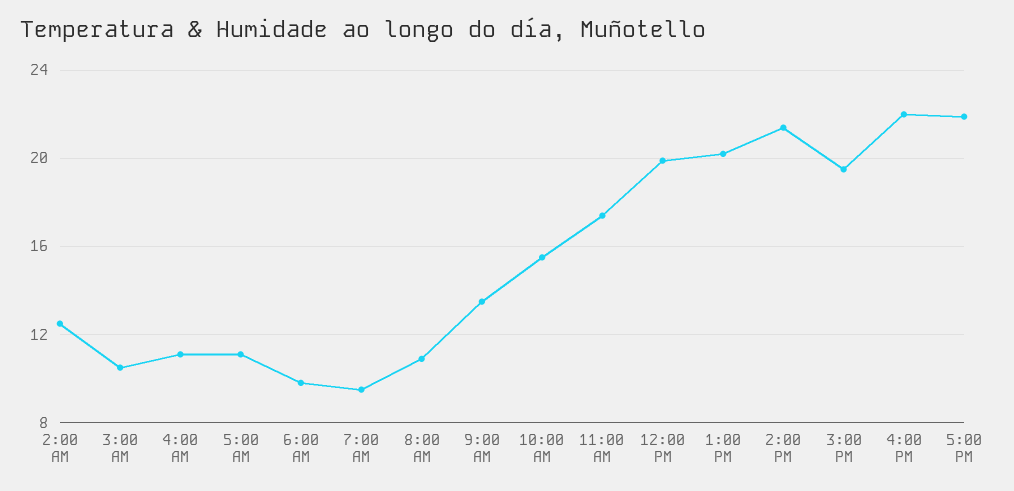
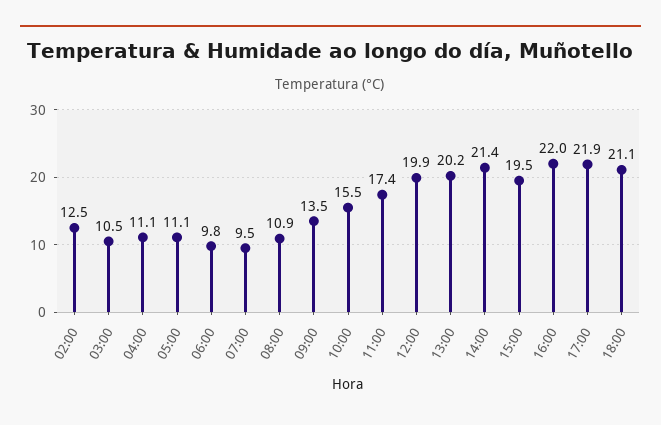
18:00: none -> 21.1

